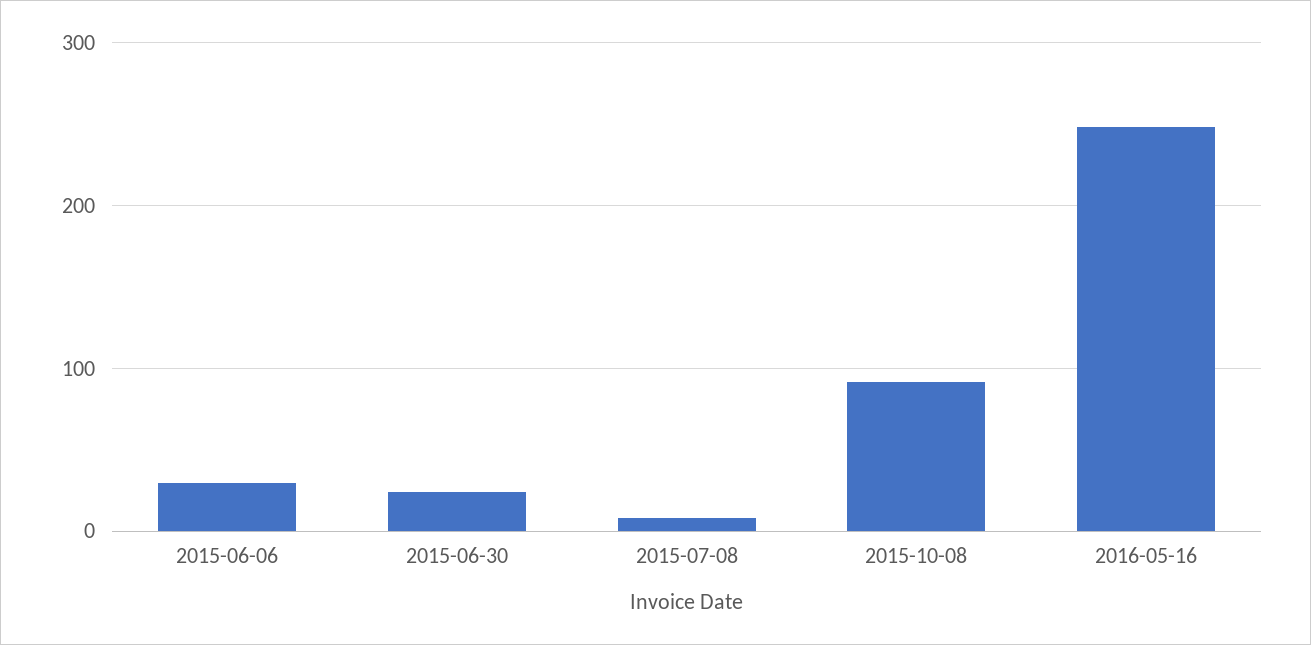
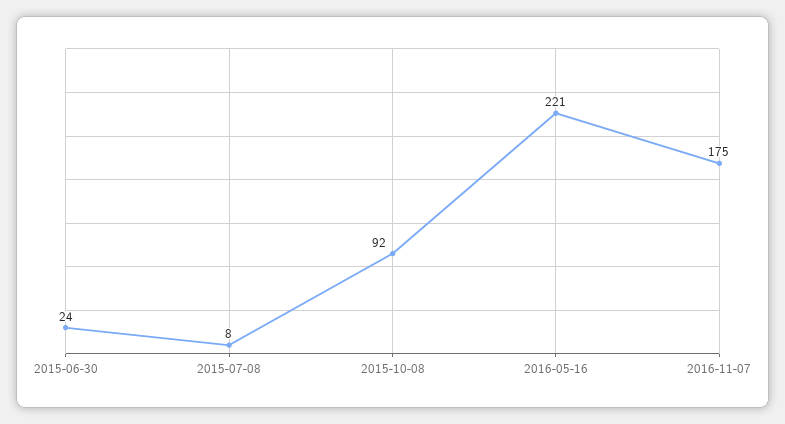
2015-06-06: 30 -> none
2016-05-16: 250 -> 221
2016-11-07: none -> 175

